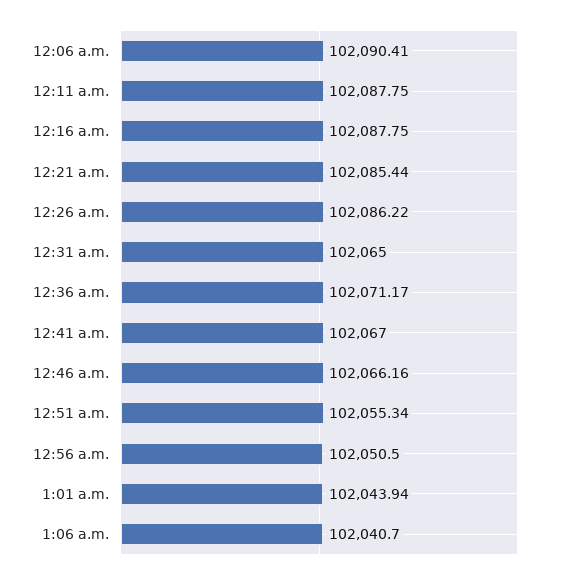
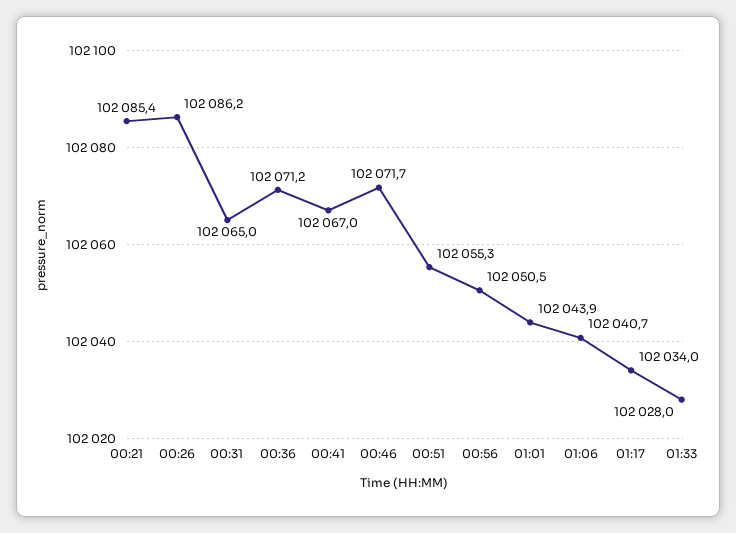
12:06 a.m.: 102090.41 -> none
12:11 a.m.: 102087.75 -> none
12:16 a.m.: 102087.75 -> none
12:46 a.m.: 102066.16 -> 102071.7
01:17: none -> 102034
01:33: none -> 102028

